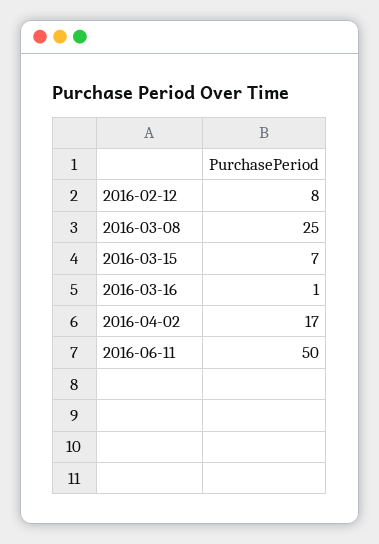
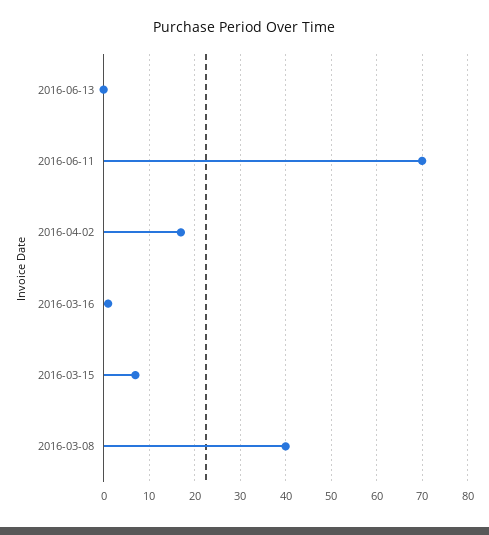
2016-02-12: 8 -> none
2016-03-08: 25 -> 40
2016-06-11: 50 -> 70
2016-06-13: none -> 0

